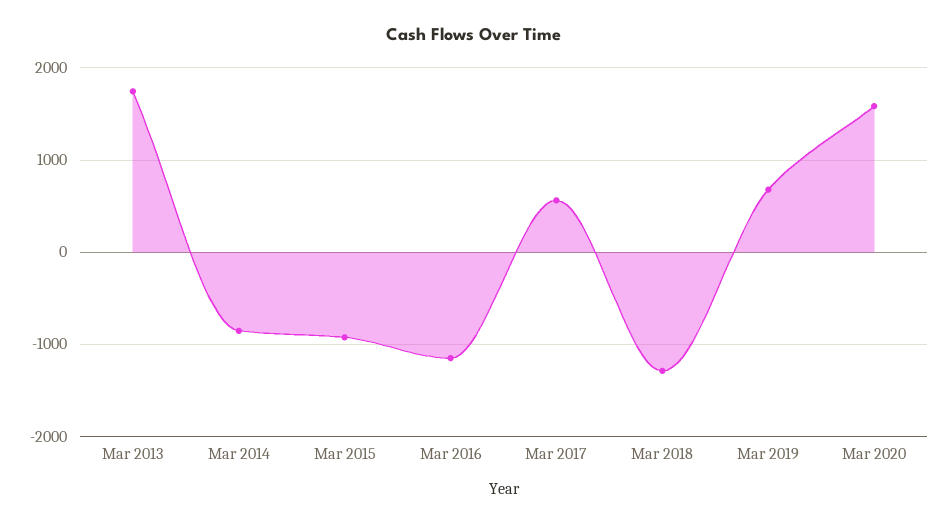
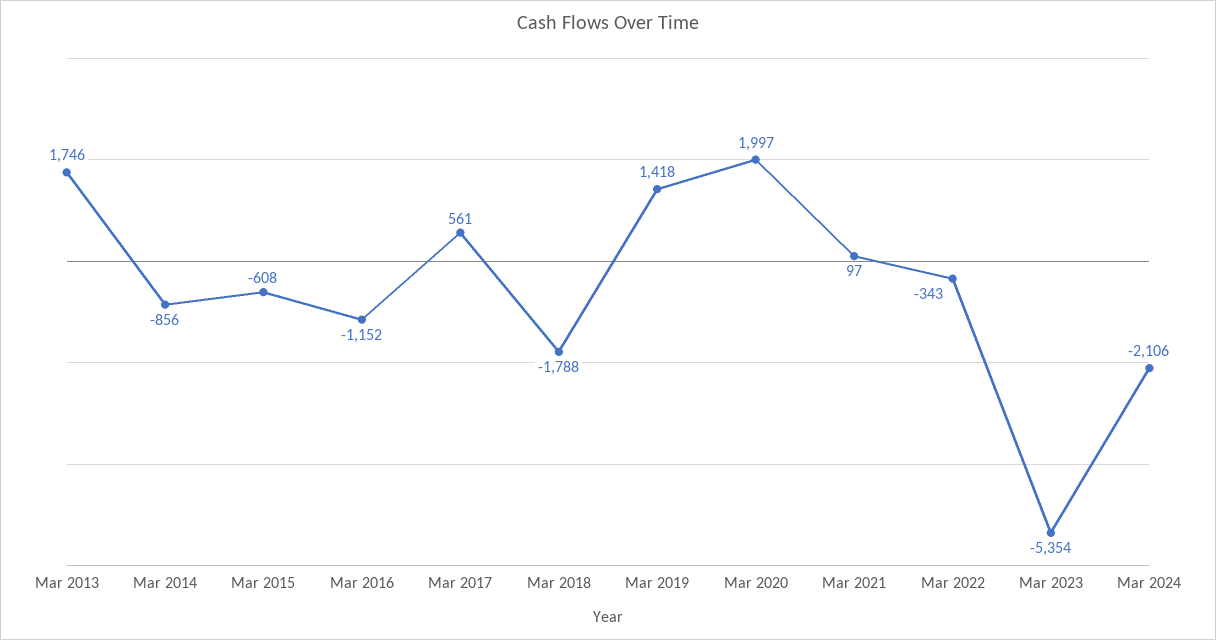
Mar 2015: -900 -> -608
Mar 2018: -1300 -> -1788
Mar 2019: 700 -> 1418
Mar 2020: 1600 -> 1997
Mar 2021: none -> 97
Mar 2022: none -> -343
Mar 2023: none -> -5354
Mar 2024: none -> -2106

